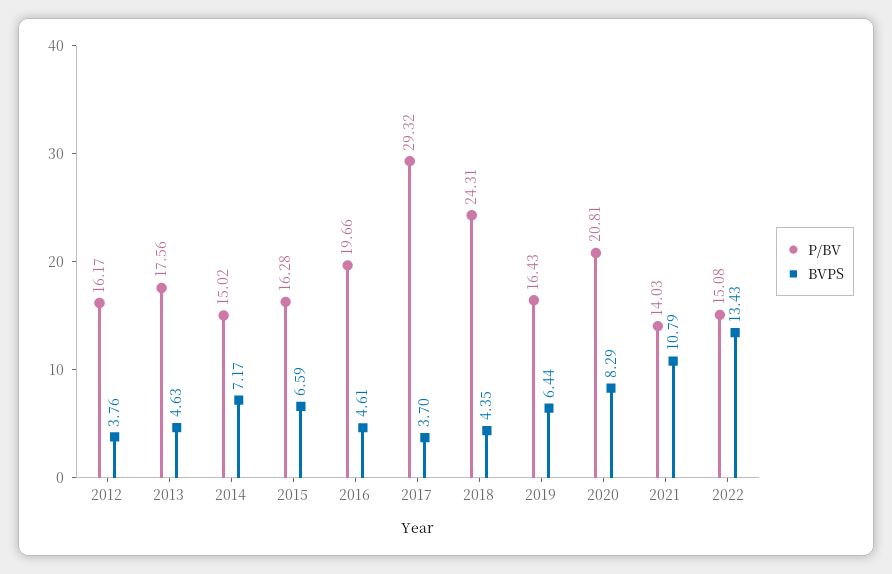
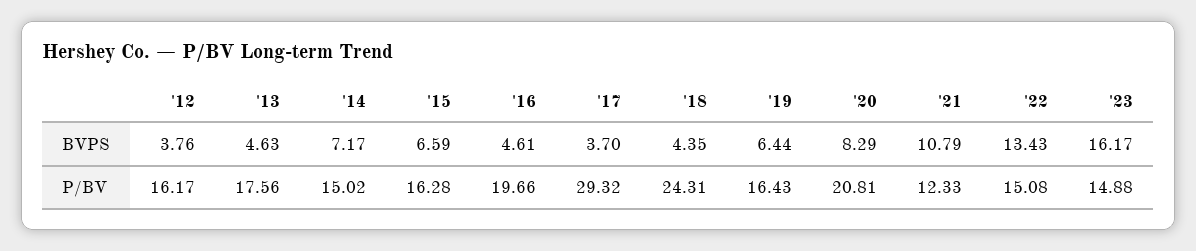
P/BV, 2021: 14.03 -> 12.33
BVPS, '23: none -> 16.17
P/BV, '23: none -> 14.88

